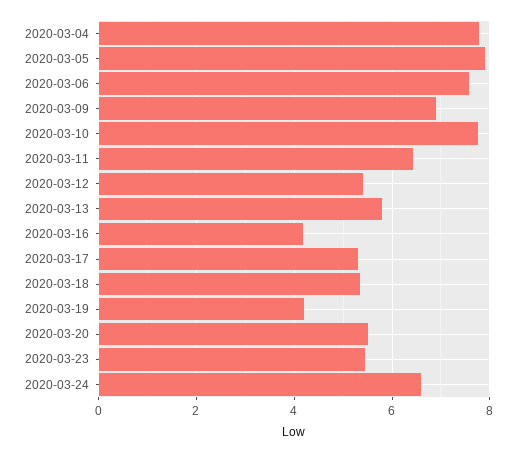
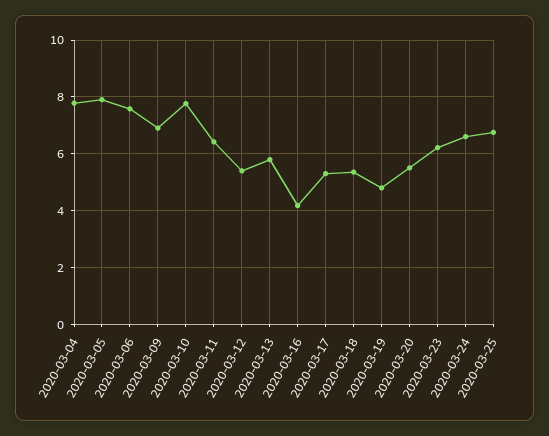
2020-03-19: 4.2 -> 4.75
2020-03-23: 5.4 -> 6.25
2020-03-25: none -> 6.75

